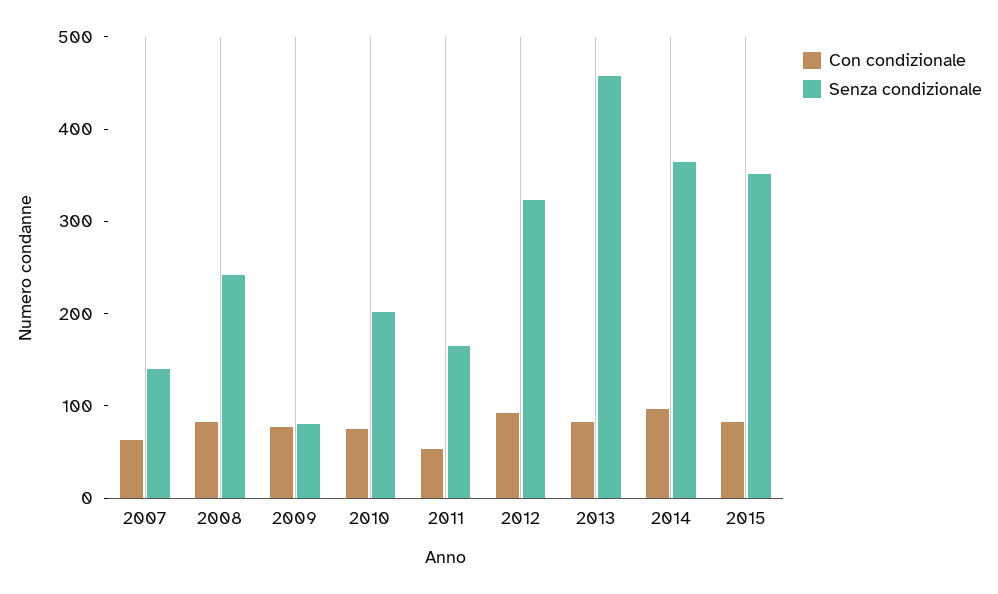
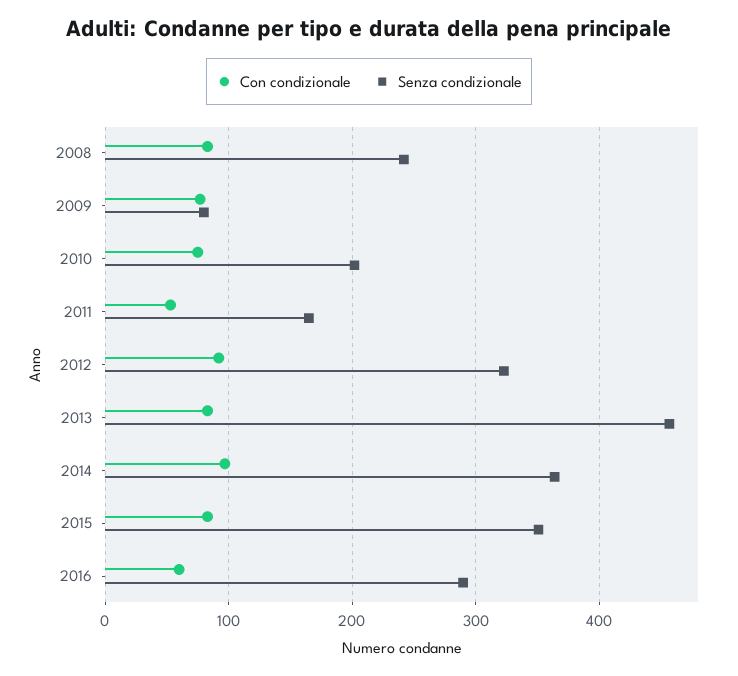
Con condizionale, 2007: 60 -> none
Senza condizionale, 2007: 140 -> none
Con condizionale, 2016: none -> 60
Senza condizionale, 2016: none -> 290

